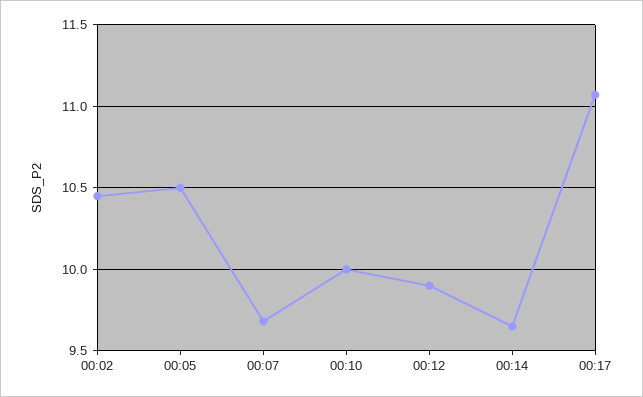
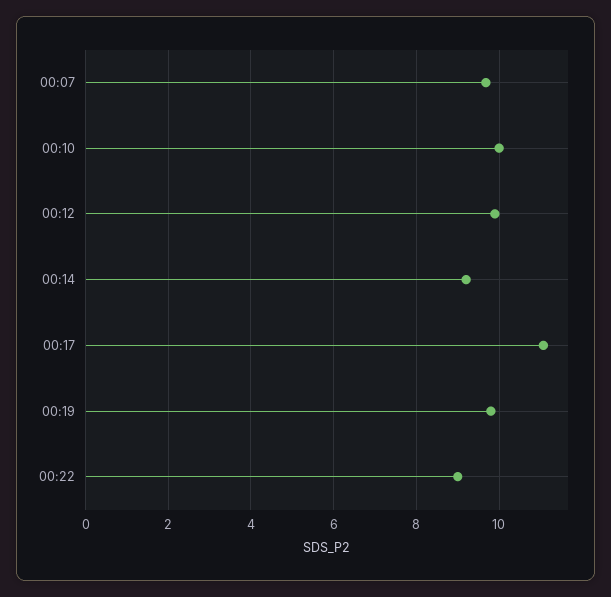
00:02: 10.45 -> none
00:05: 10.5 -> none
00:14: 9.65 -> 9.2
00:19: none -> 9.8
00:22: none -> 9

